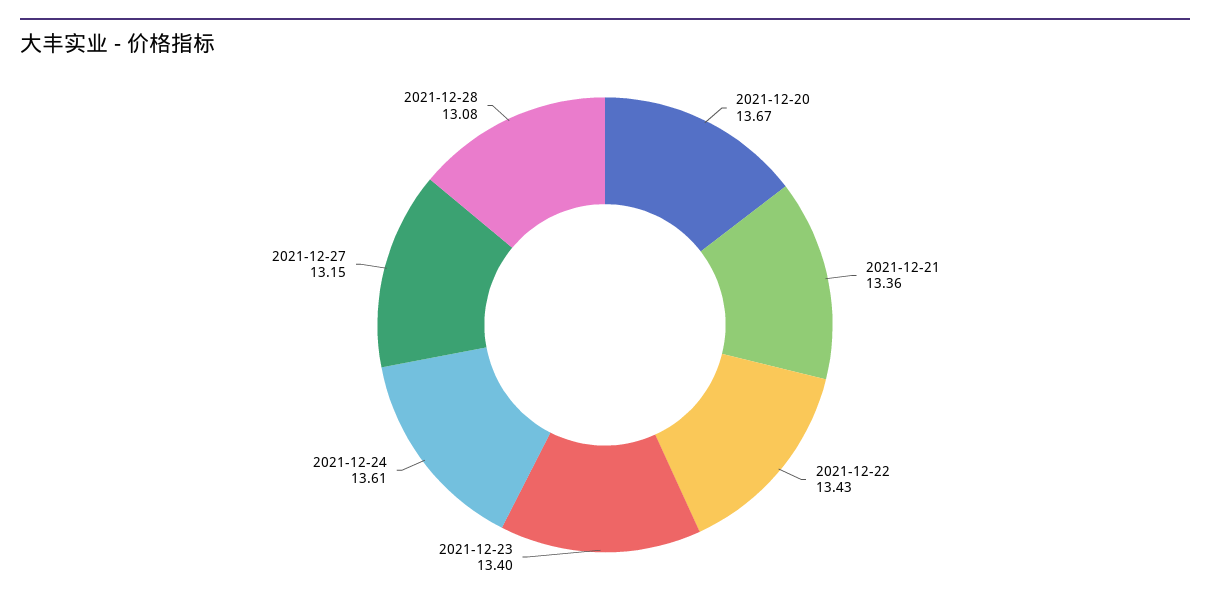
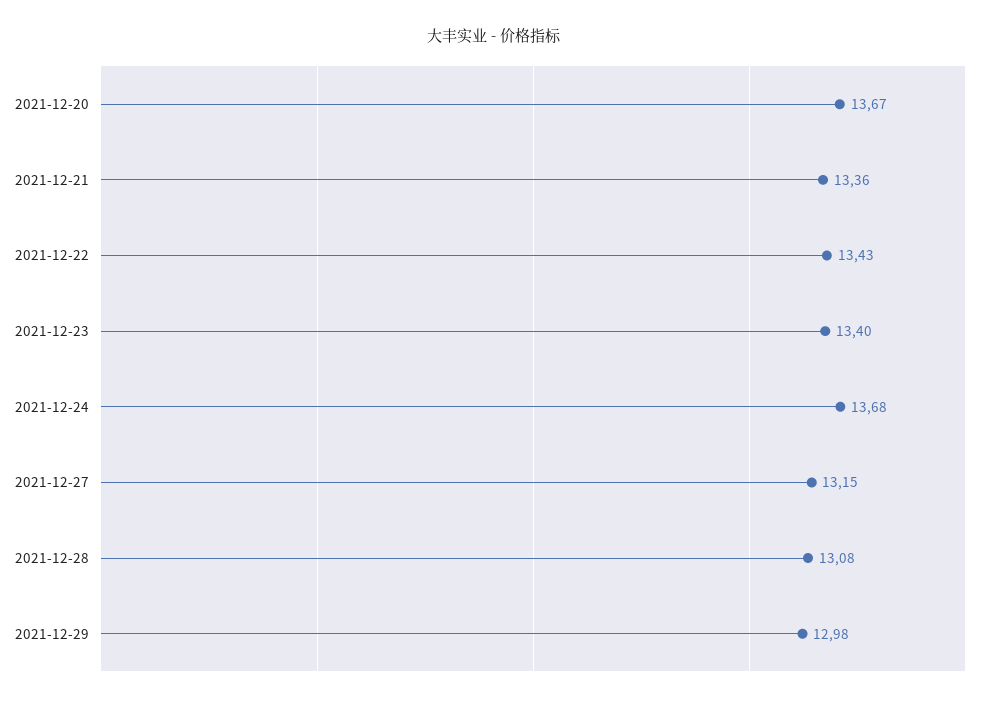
2021-12-24: 13.61 -> 13.68
2021-12-29: none -> 12.98

